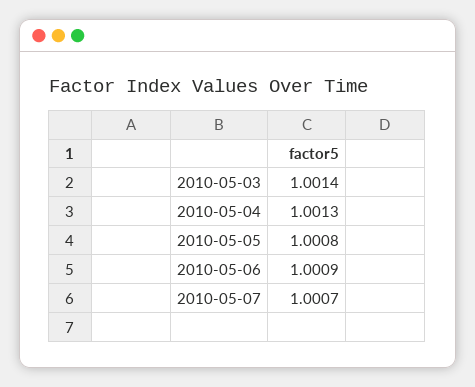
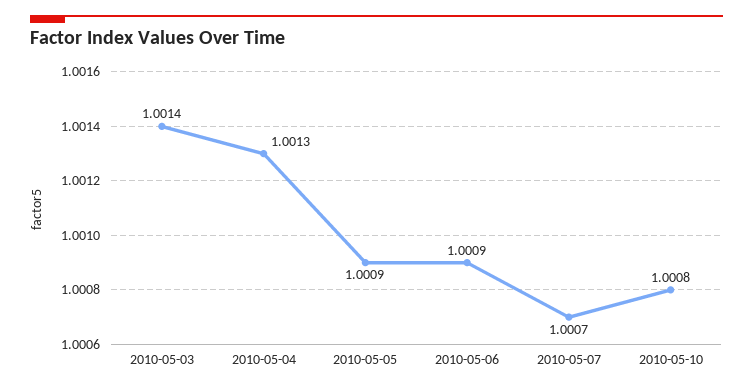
2010-05-05: 1.0008 -> 1.0009
2010-05-10: none -> 1.0008

